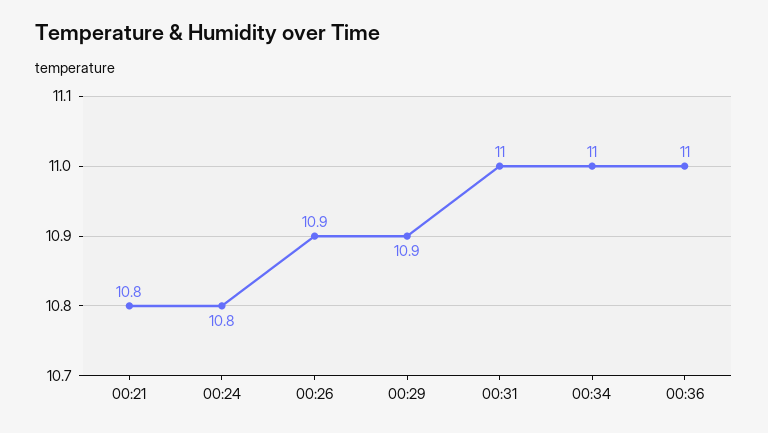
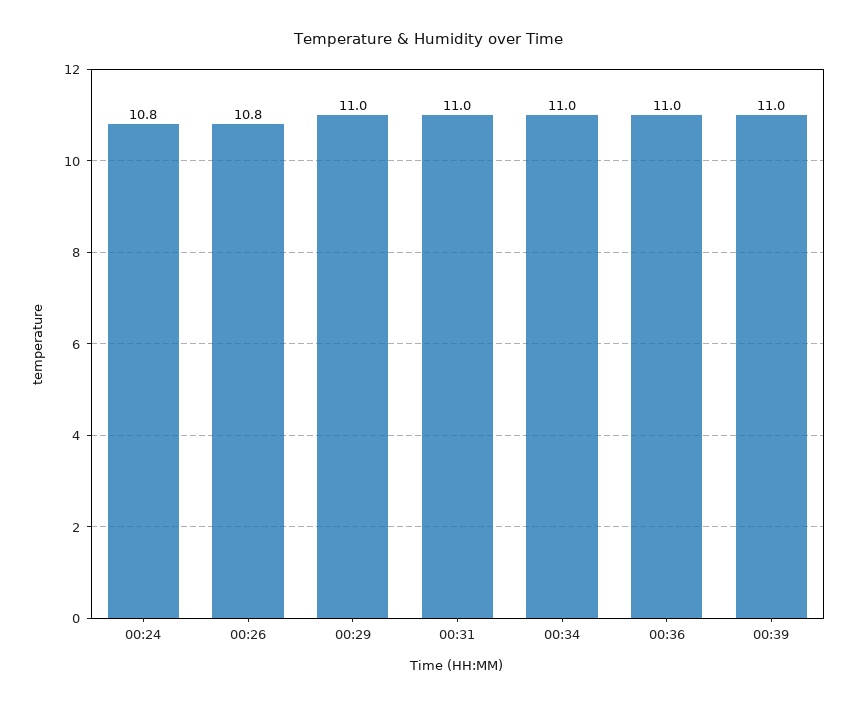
00:21: 10.8 -> none
00:26: 10.9 -> 10.8
00:29: 10.9 -> 11
00:39: none -> 11

